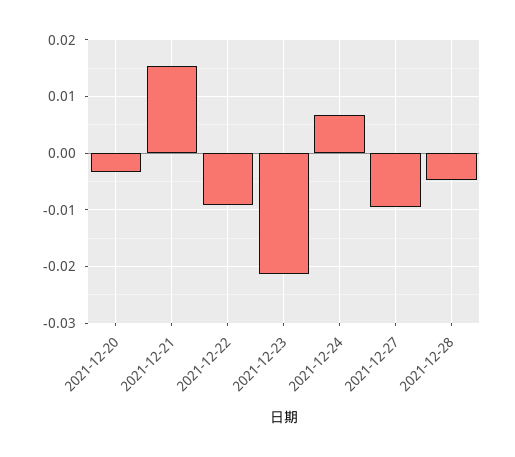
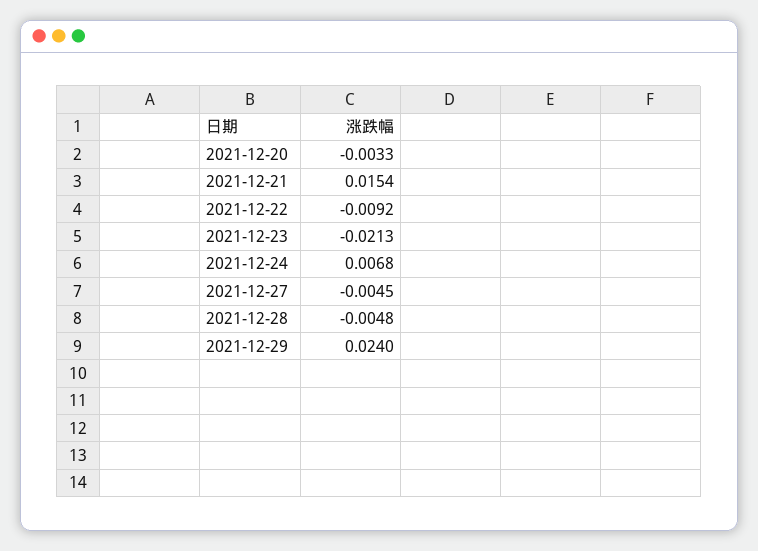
2021-12-27: -0.01 -> -0.0045
2021-12-29: none -> 0.024

